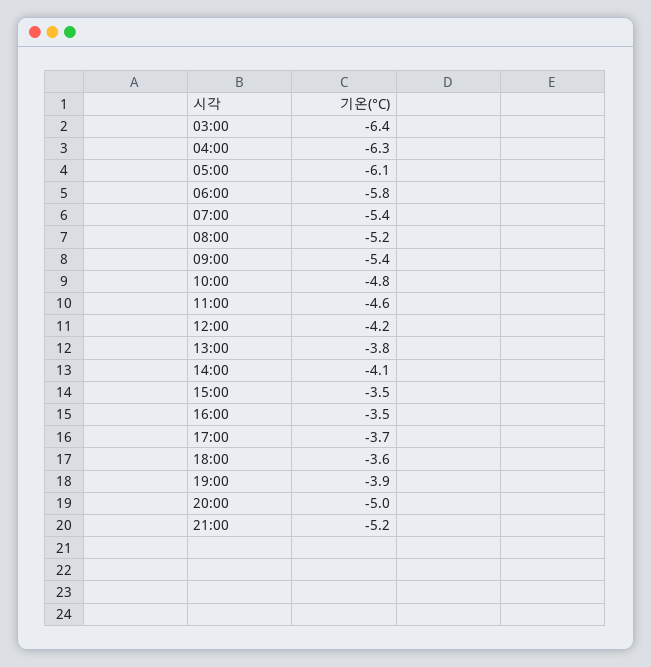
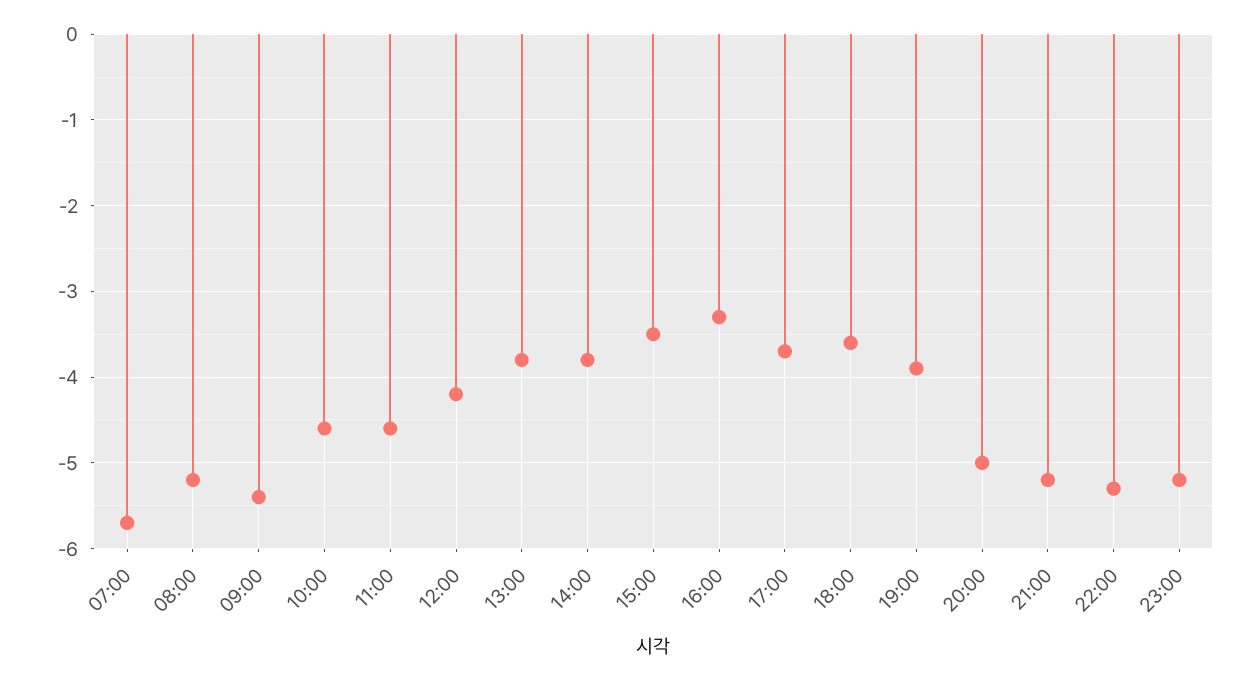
03:00: -6.4 -> none
04:00: -6.3 -> none
05:00: -6.1 -> none
06:00: -5.8 -> none
07:00: -5.4 -> -5.7
10:00: -4.8 -> -4.6
14:00: -4.1 -> -3.8
16:00: -3.5 -> -3.3
22:00: none -> -5.3
23:00: none -> -5.2

